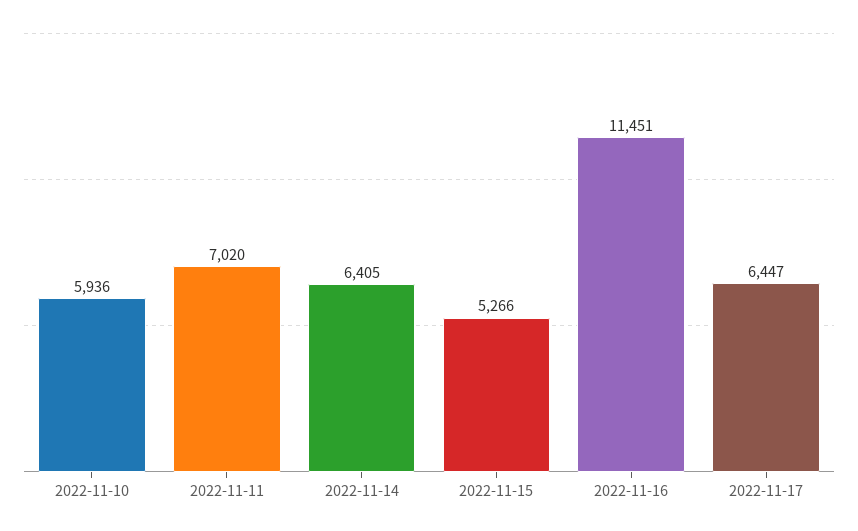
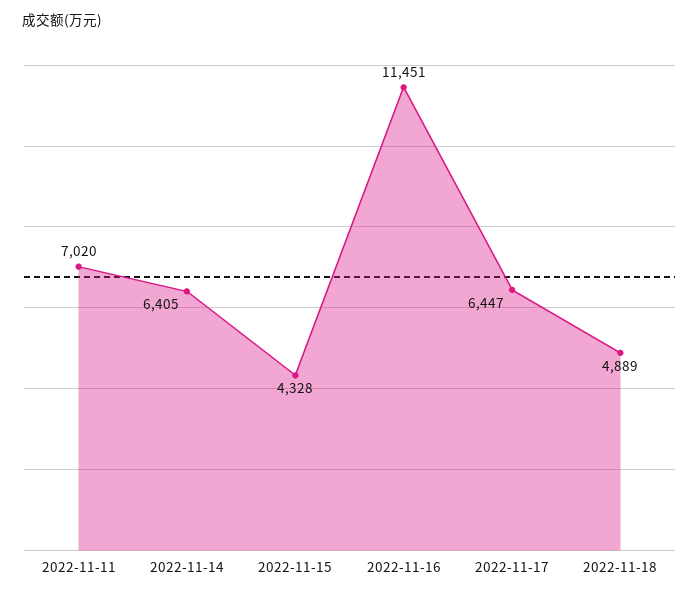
2022-11-10: 5936 -> none
2022-11-15: 5266 -> 4328
2022-11-18: none -> 4889

